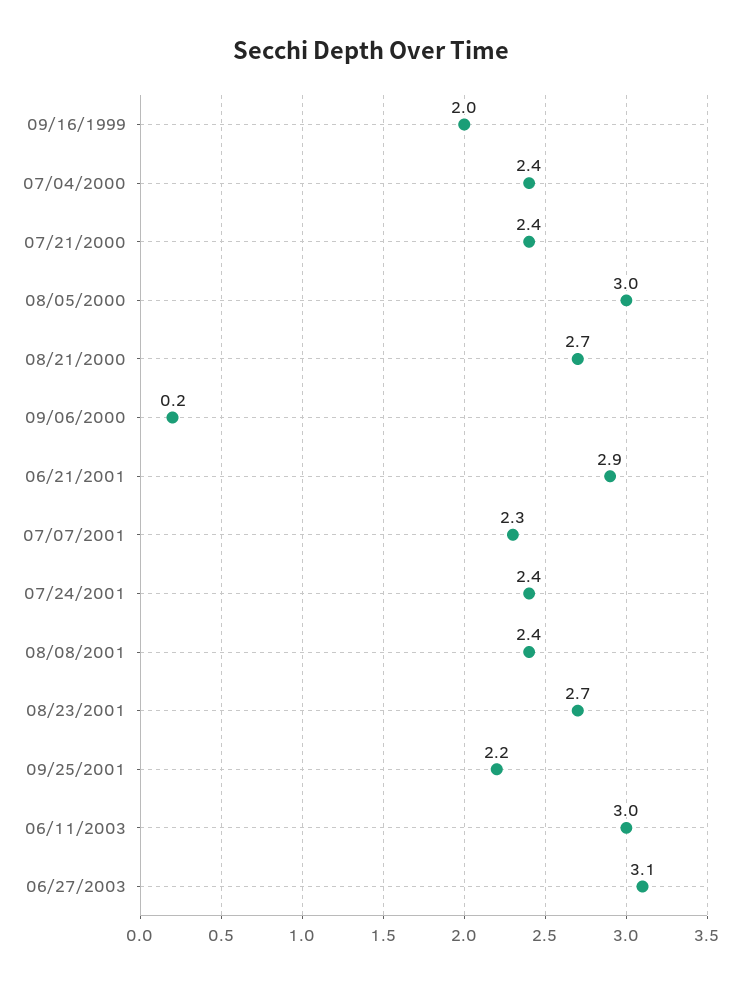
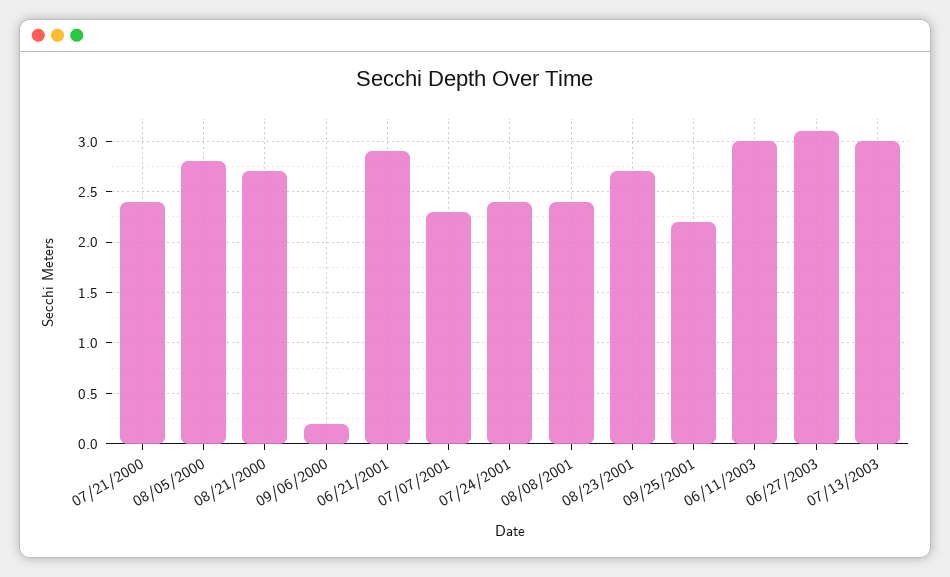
09/16/1999: 2 -> none
07/04/2000: 2.4 -> none
08/05/2000: 3 -> 2.8
07/13/2003: none -> 3

